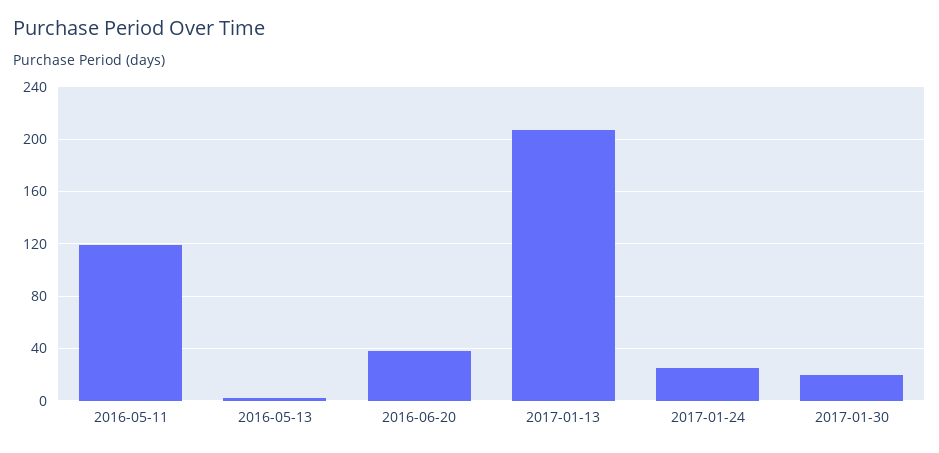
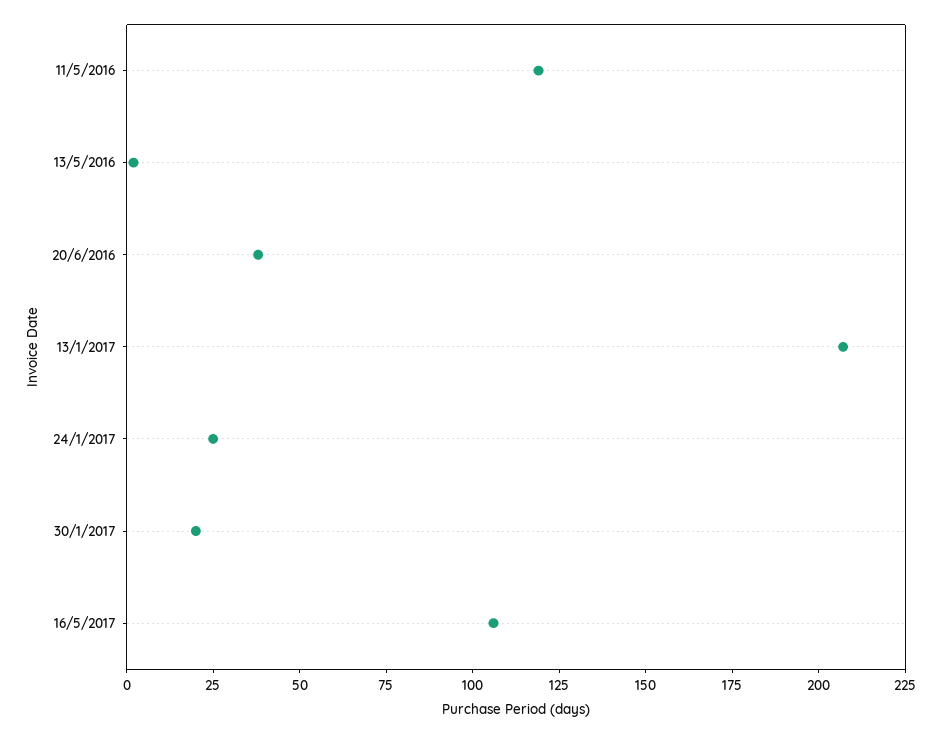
16/5/2017: none -> 105

